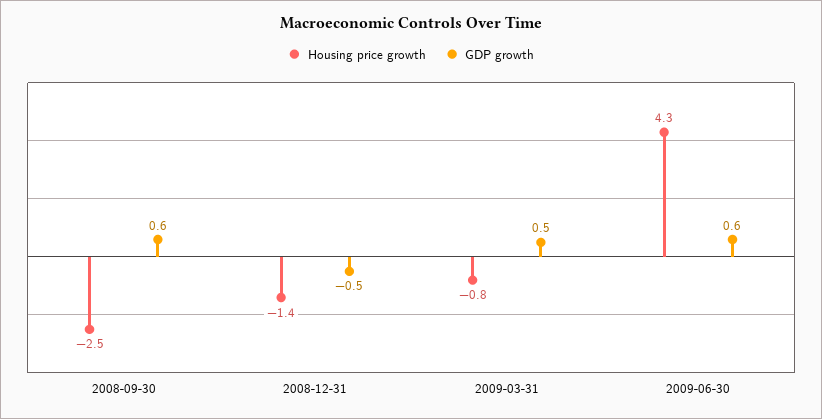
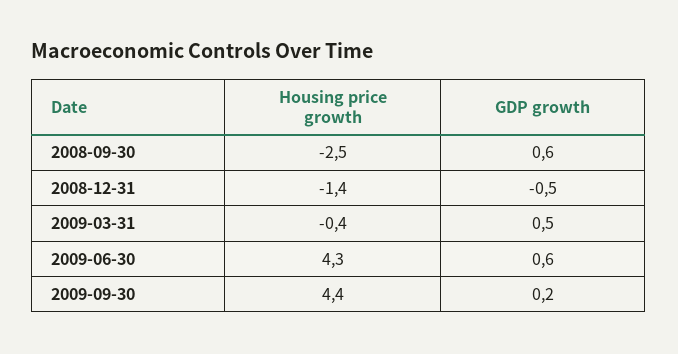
Housing price growth, 2009-03-31: -0.8 -> -0.4
Housing price growth, 2009-09-30: none -> 4.4
GDP growth, 2009-09-30: none -> 0.2

